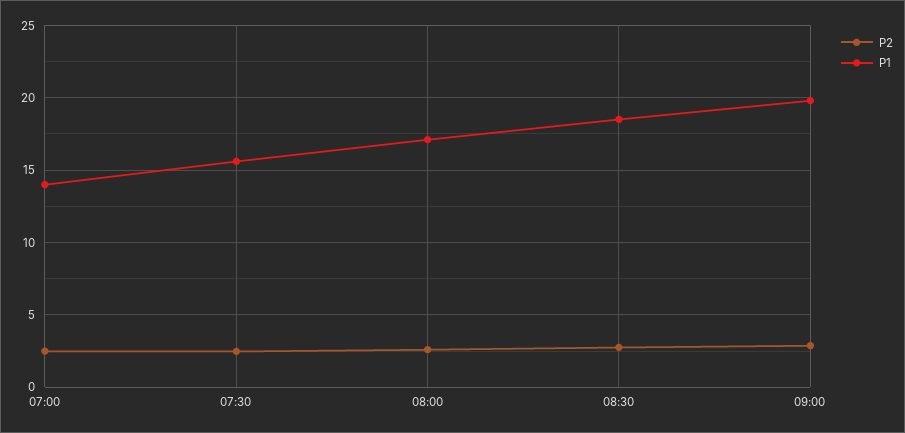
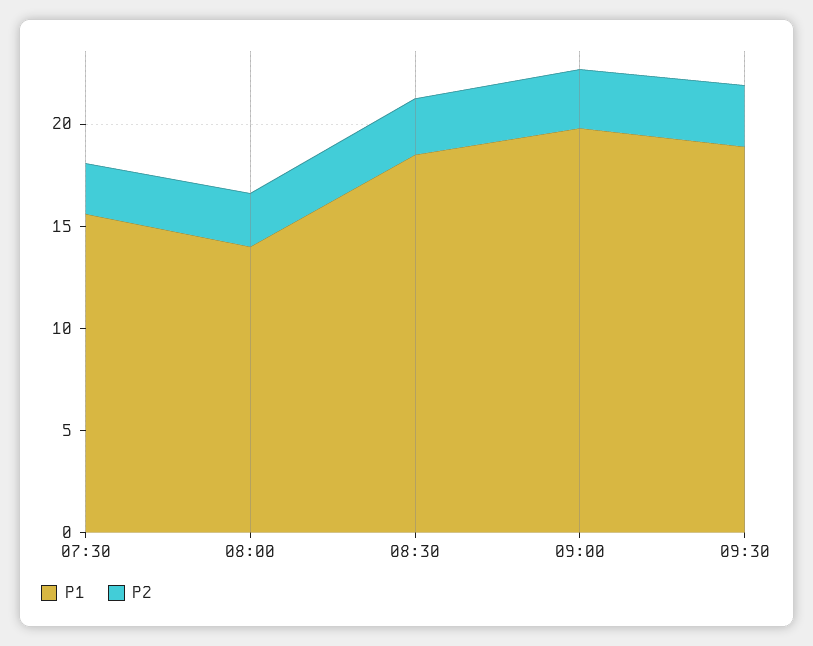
P2, 07:00: 2.5 -> none
P1, 07:00: 14 -> none
P1, 08:00: 17 -> 14
P1, 09:30: none -> 19
P2, 09:30: none -> 3

